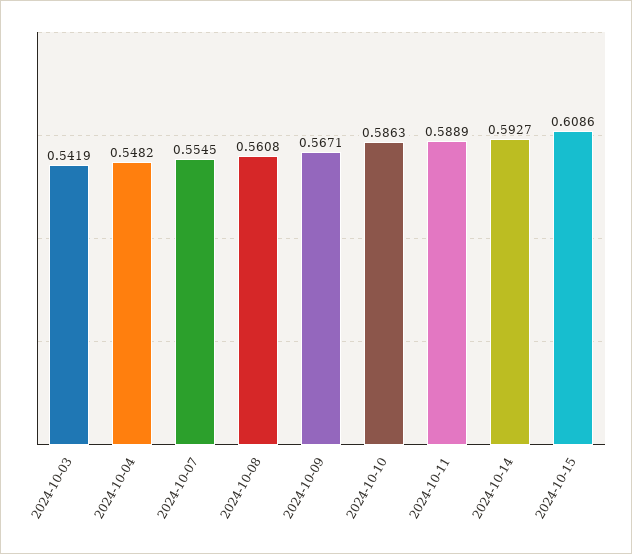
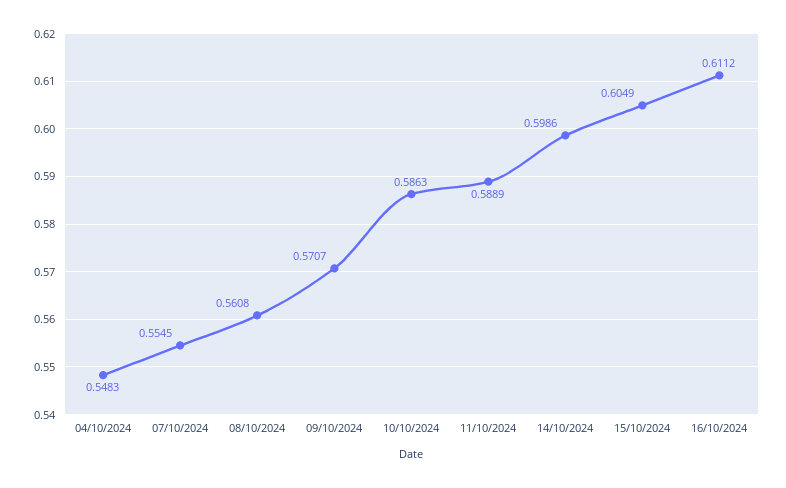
2024-10-03: 0.5419 -> none
2024-10-04: 0.5482 -> 0.5483
2024-10-09: 0.5671 -> 0.5707
2024-10-14: 0.5927 -> 0.5986
2024-10-15: 0.6086 -> 0.6049
16/10/2024: none -> 0.6112

